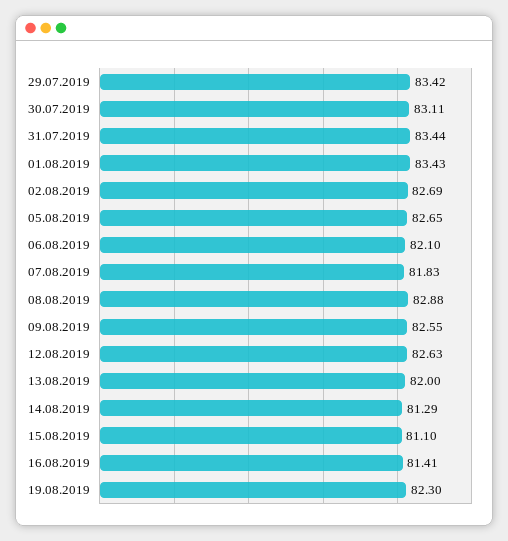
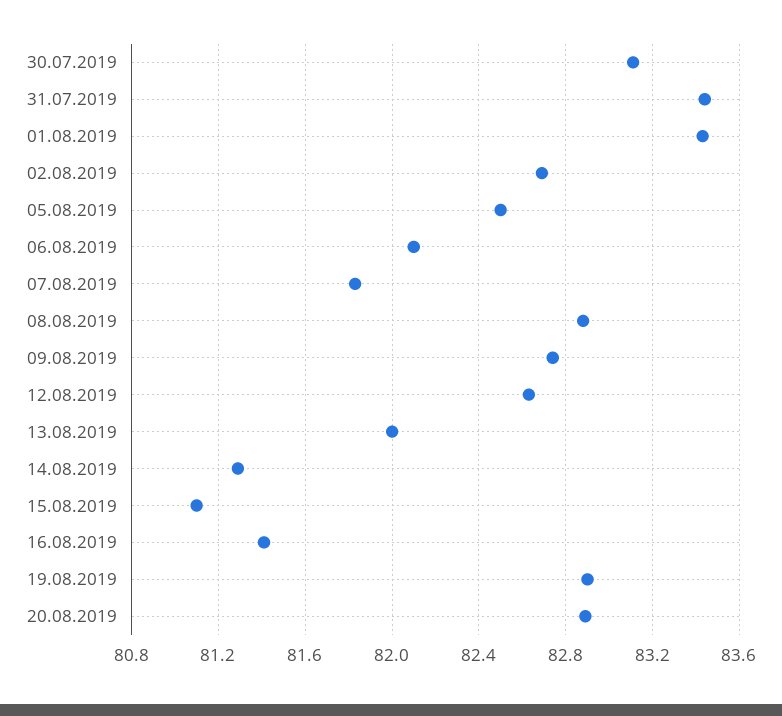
29.07.2019: 83.42 -> none
05.08.2019: 82.65 -> 82.5
09.08.2019: 82.55 -> 82.75
19.08.2019: 82.3 -> 82.9
20.08.2019: none -> 82.9

